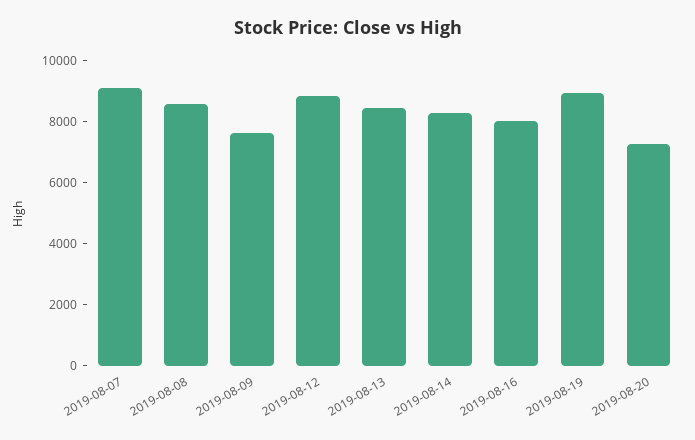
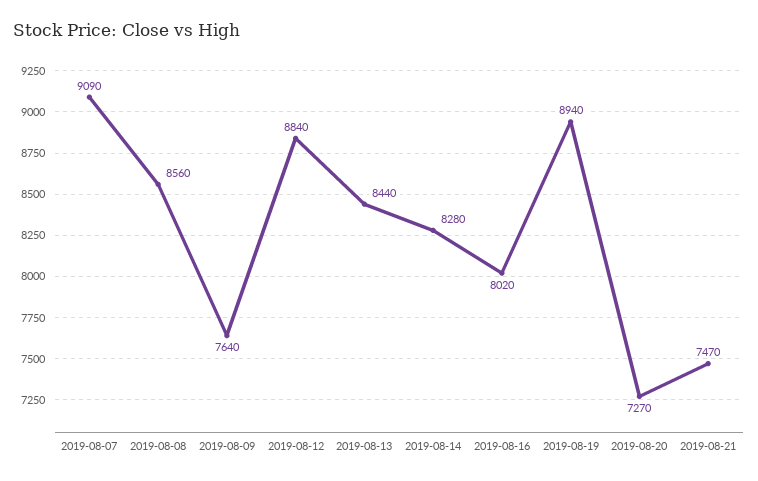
2019-08-21: none -> 7470

